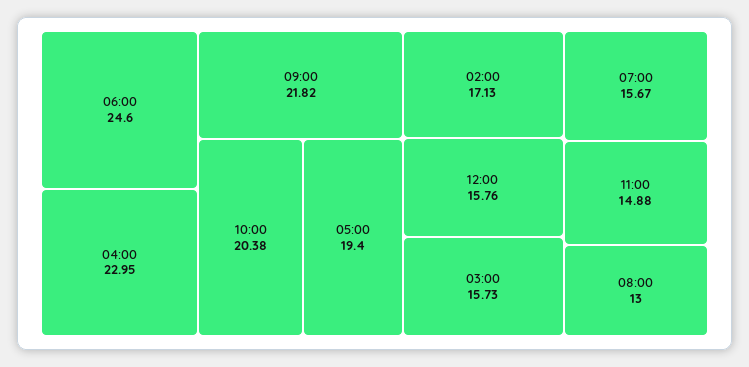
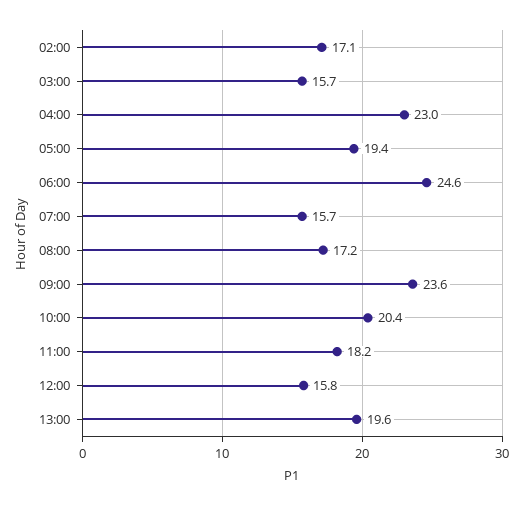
09:00: 21.82 -> 23.6
11:00: 14.88 -> 18.2
08:00: 13 -> 17.2
13:00: none -> 19.6

